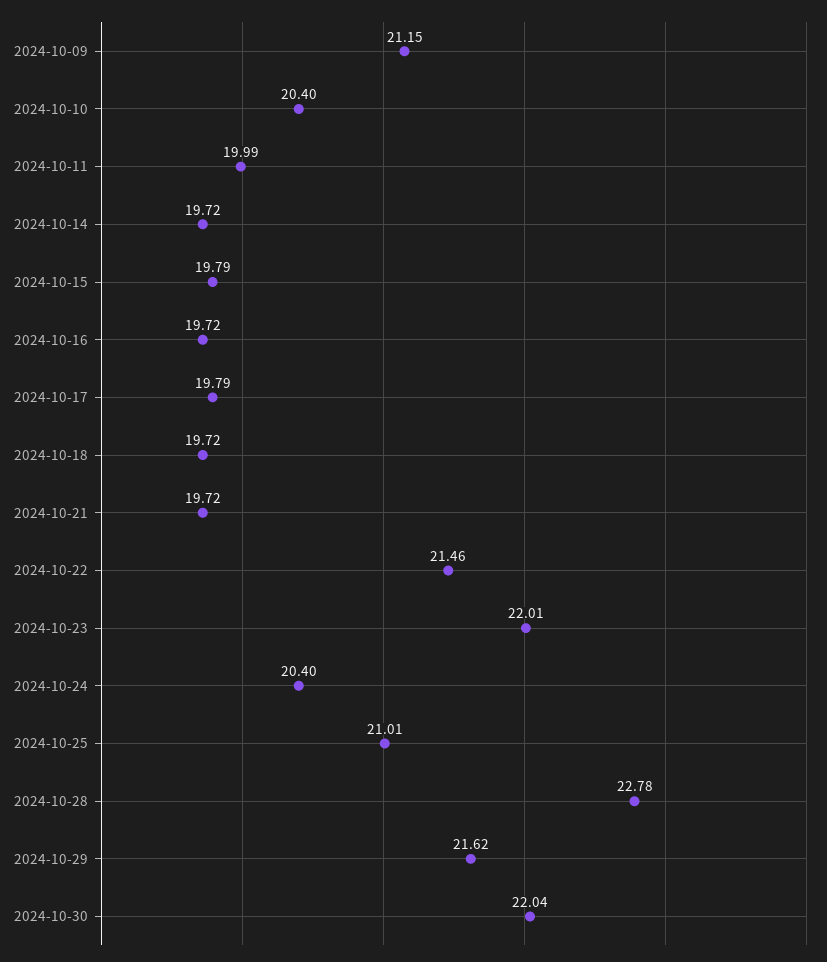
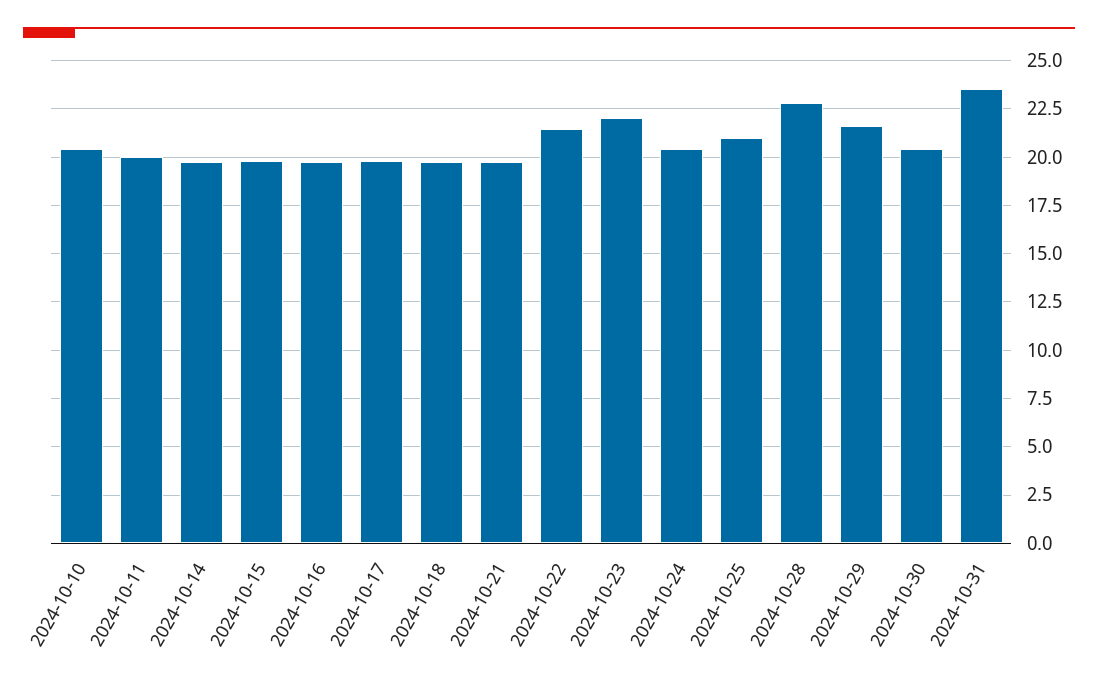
2024-10-09: 21.15 -> none
2024-10-30: 22.04 -> 20.5
2024-10-31: none -> 23.5

